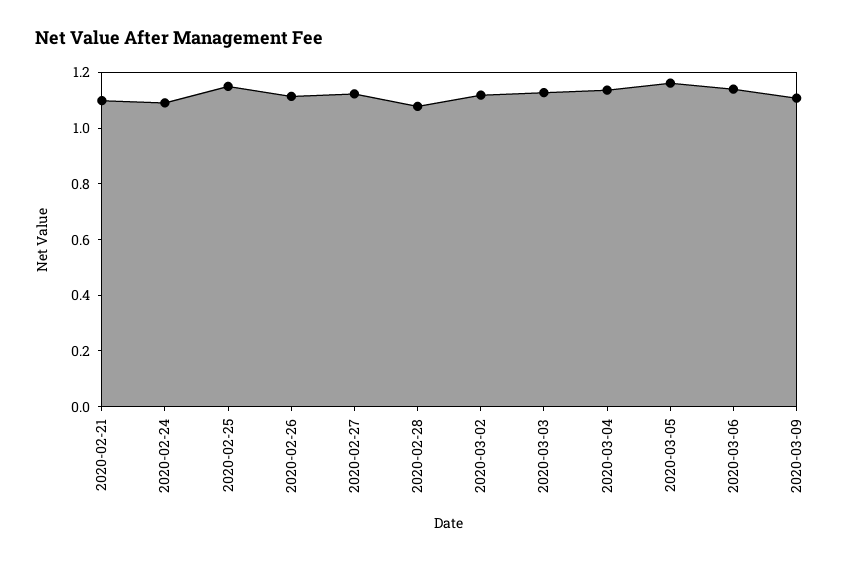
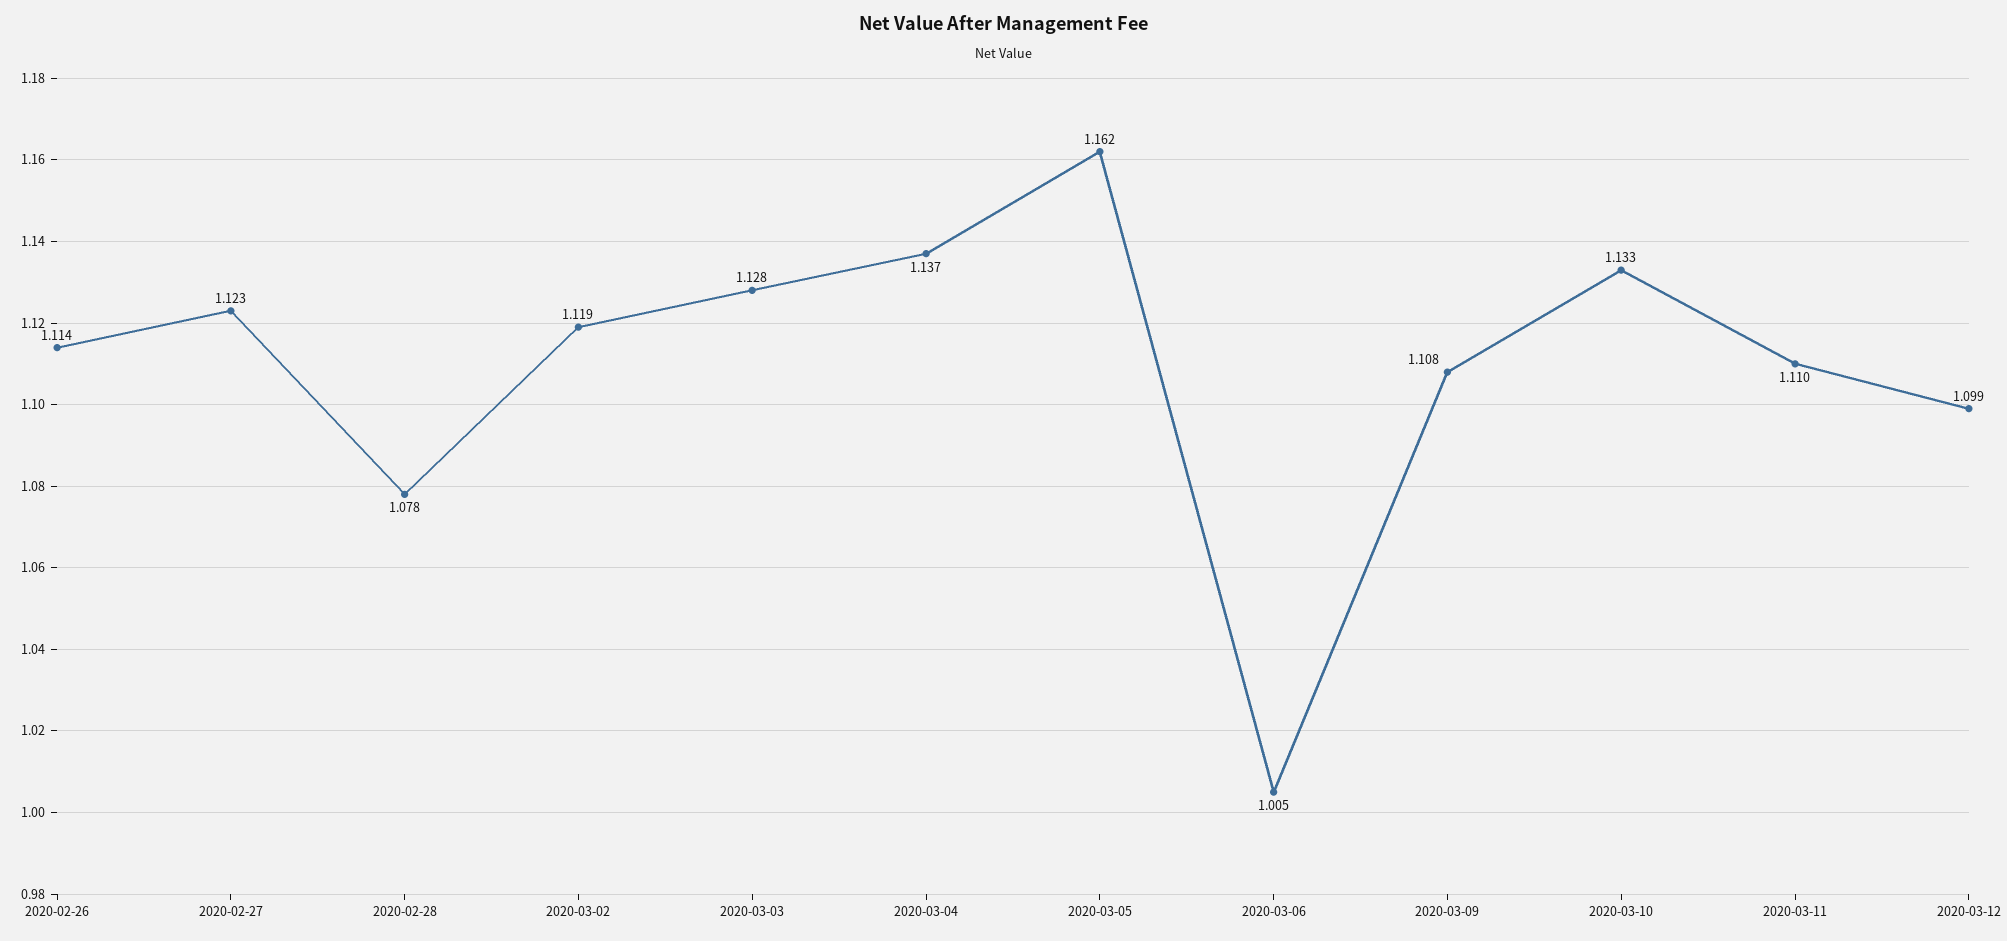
2020-02-21: 1.1 -> none
2020-02-24: 1.1 -> none
2020-02-25: 1.15 -> none
2020-03-06: 1.15 -> 1.005
2020-03-10: none -> 1.133
2020-03-11: none -> 1.11
2020-03-12: none -> 1.099

